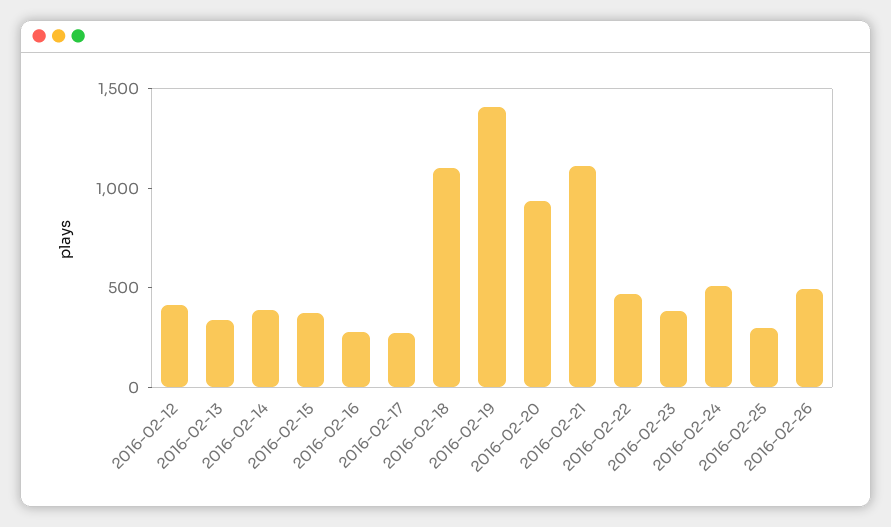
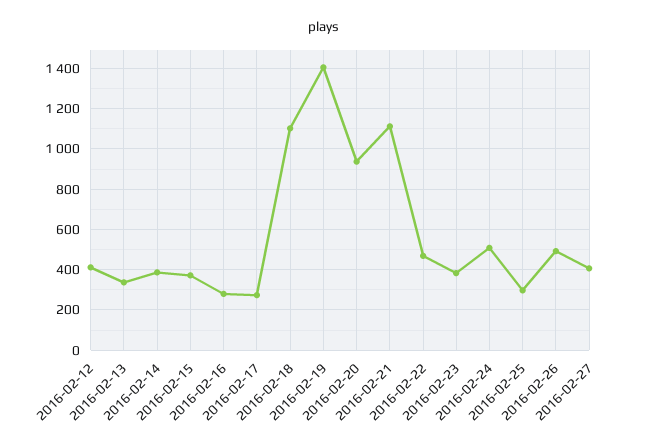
2016-02-27: none -> 400

